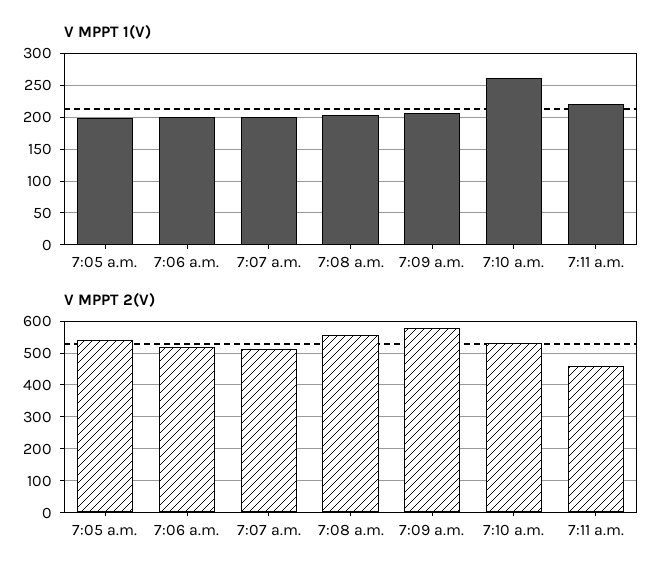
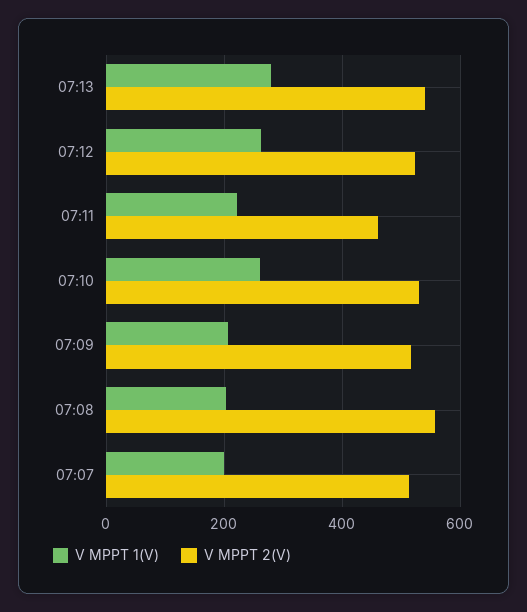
V MPPT 1(V), 7:05 a.m.: 200 -> none
V MPPT 1(V), 7:06 a.m.: 200 -> none
V MPPT 2(V), 7:05 a.m.: 540 -> none
V MPPT 2(V), 7:06 a.m.: 520 -> none
V MPPT 2(V), 7:09 a.m.: 580 -> 520
V MPPT 1(V), 07:13: none -> 280
V MPPT 2(V), 07:13: none -> 540
V MPPT 1(V), 07:12: none -> 260
V MPPT 2(V), 07:12: none -> 520

